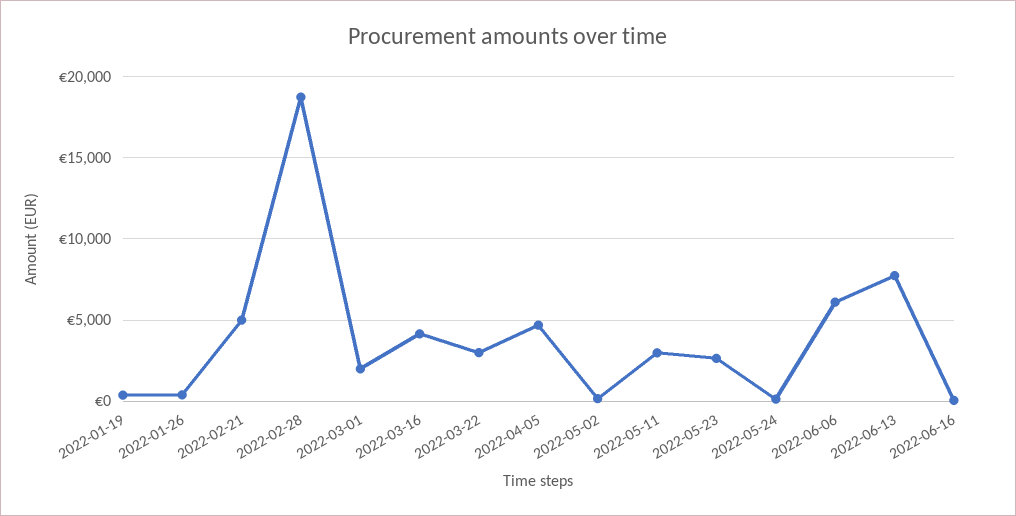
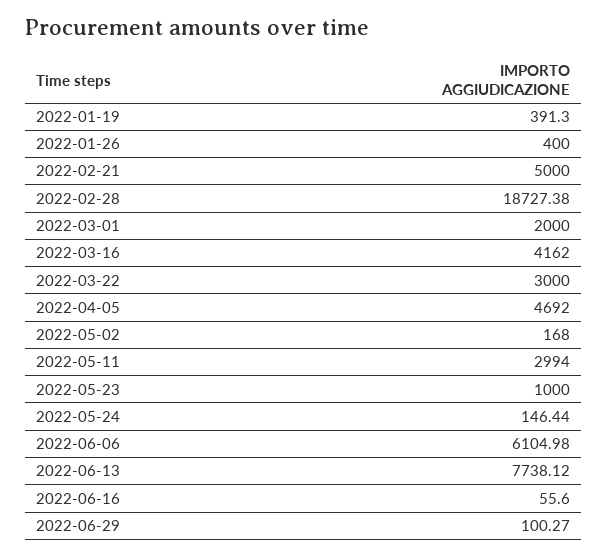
2022-05-23: 2500 -> 1000
2022-06-29: none -> 100.27

